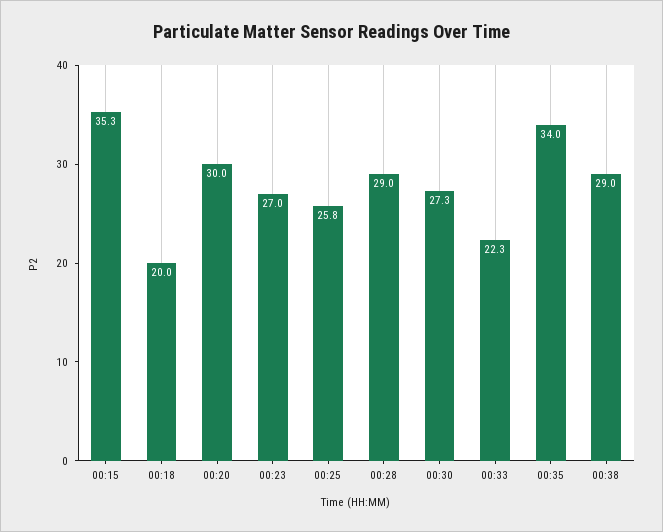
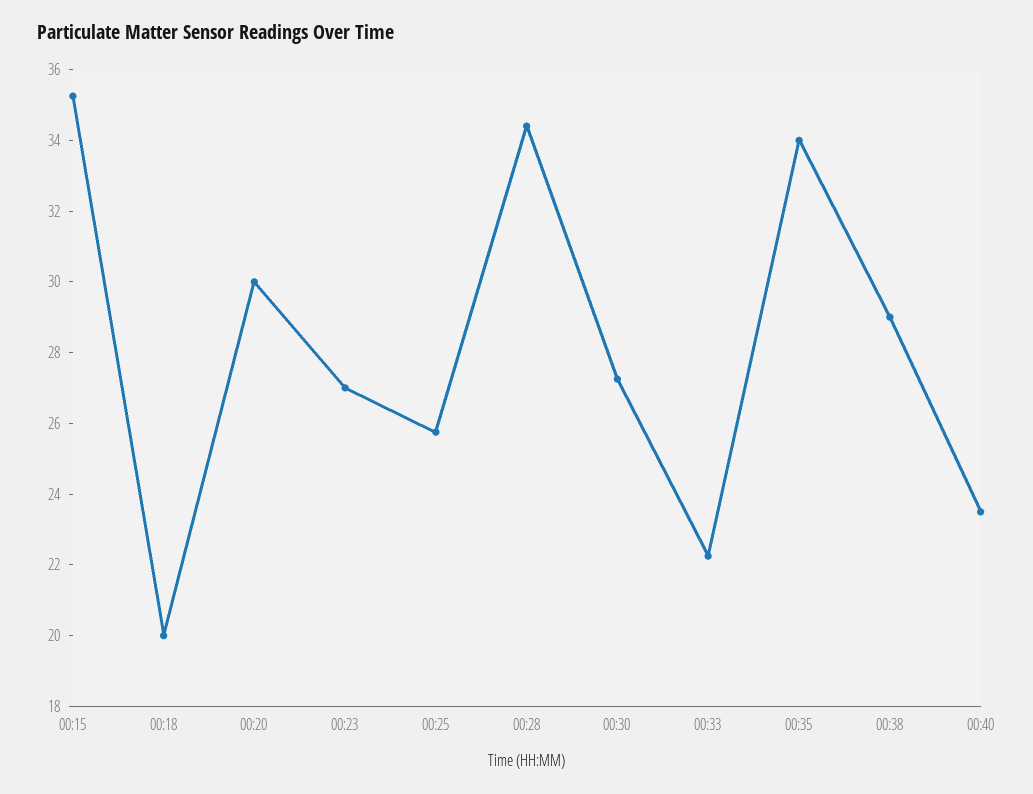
00:28: 29 -> 34.5
00:40: none -> 23.5

